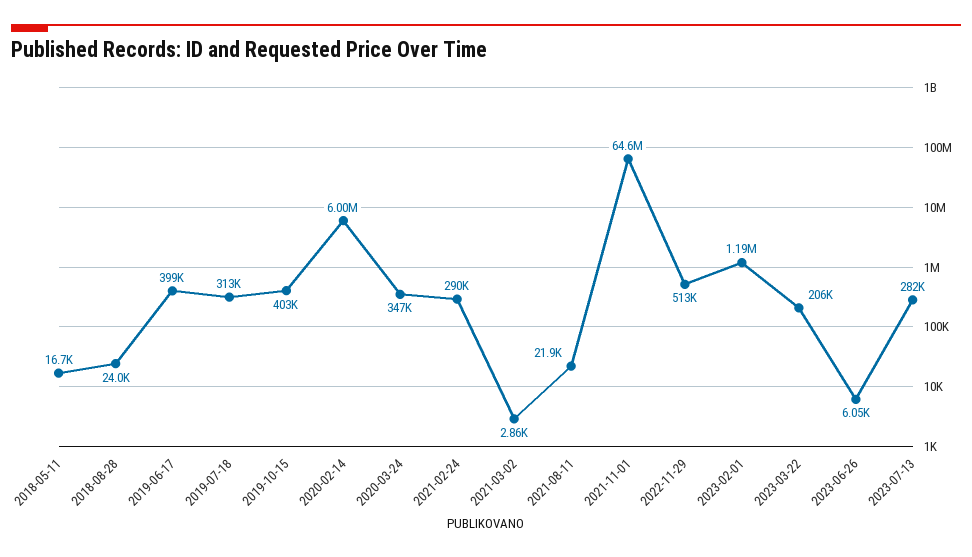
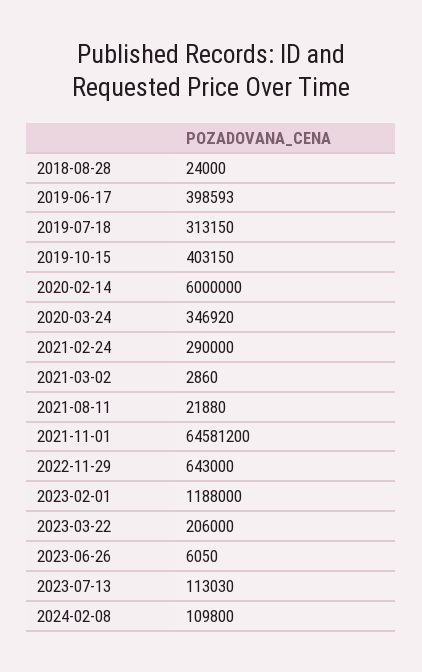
2018-05-11: 16700 -> none
2022-11-29: 513000 -> 643000
2023-07-13: 282000 -> 113030
2024-02-08: none -> 109800

